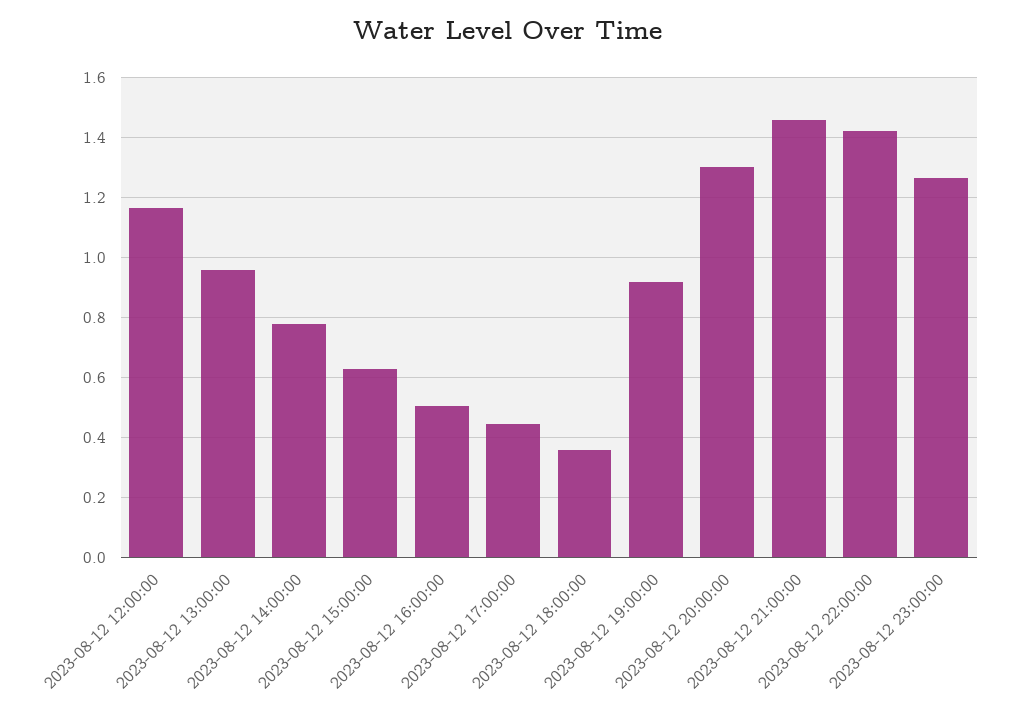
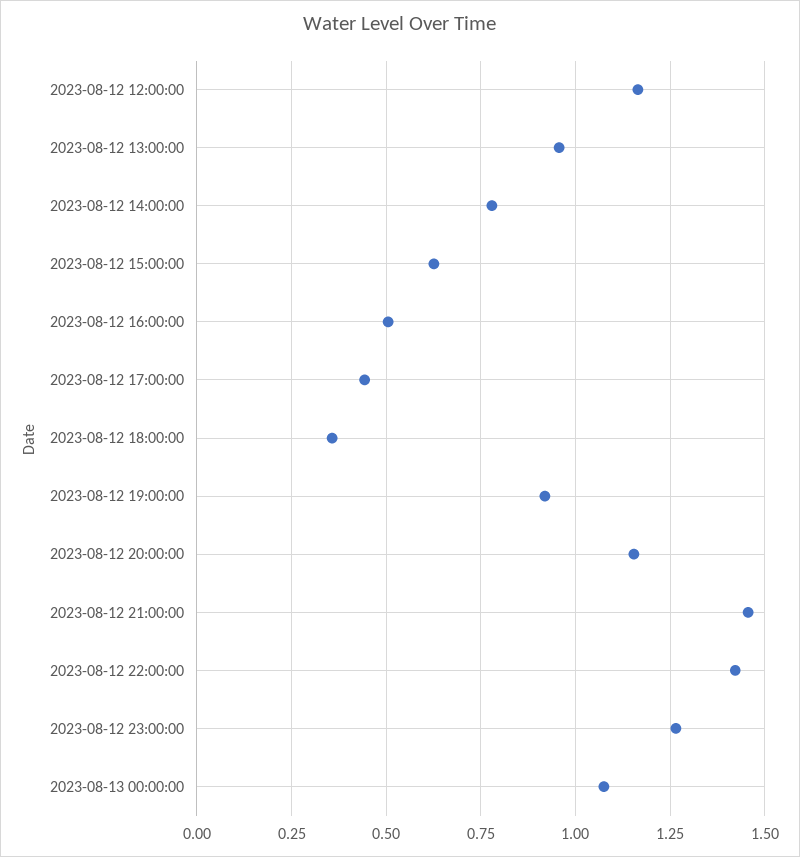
2023-08-12 20:00:00: 1.3 -> 1.15
2023-08-13 00:00:00: none -> 1.075

